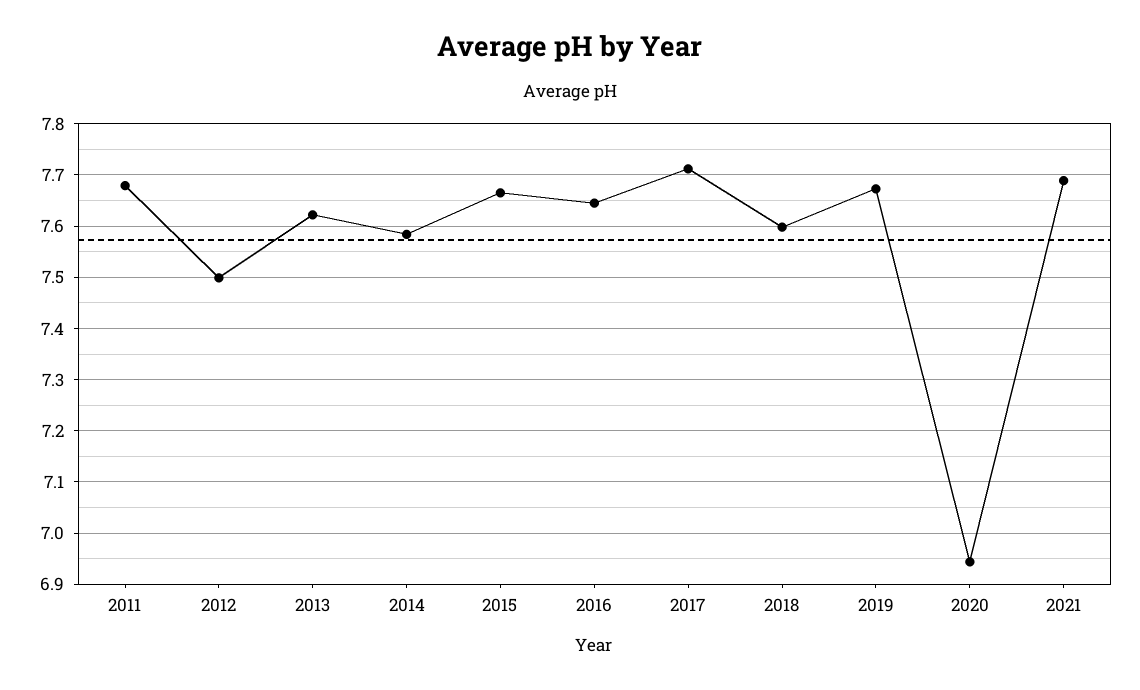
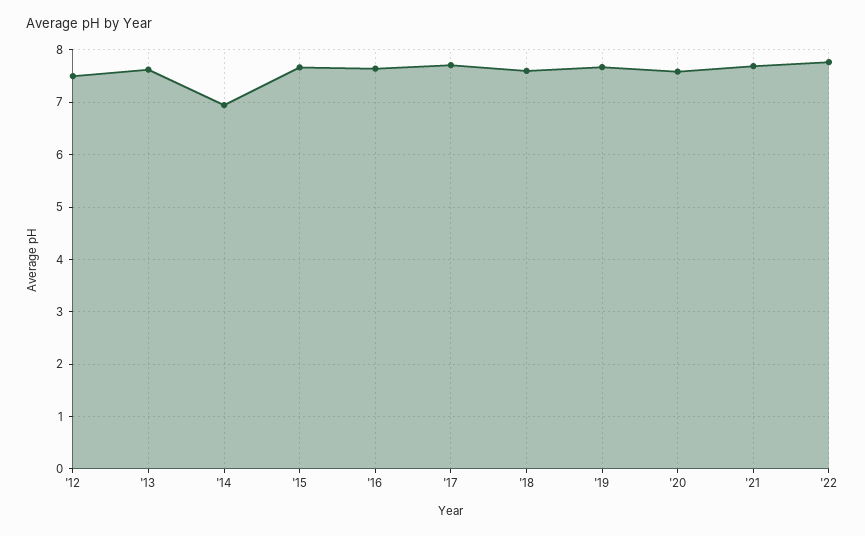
2011: 7.68 -> none
2014: 7.58 -> 7
2020: 6.94 -> 7.6
'22: none -> 7.8

